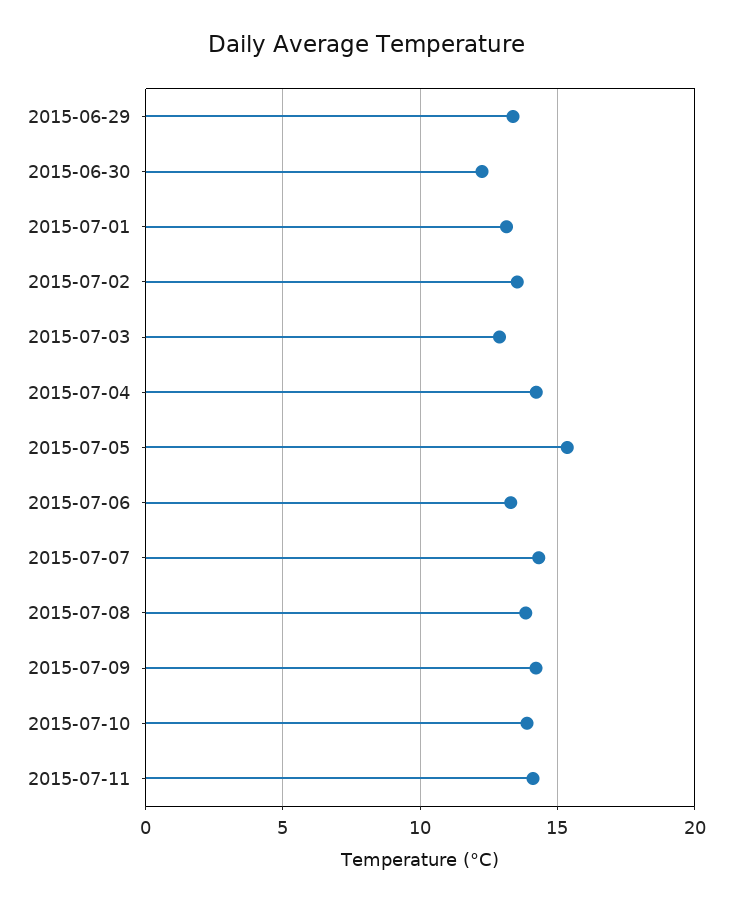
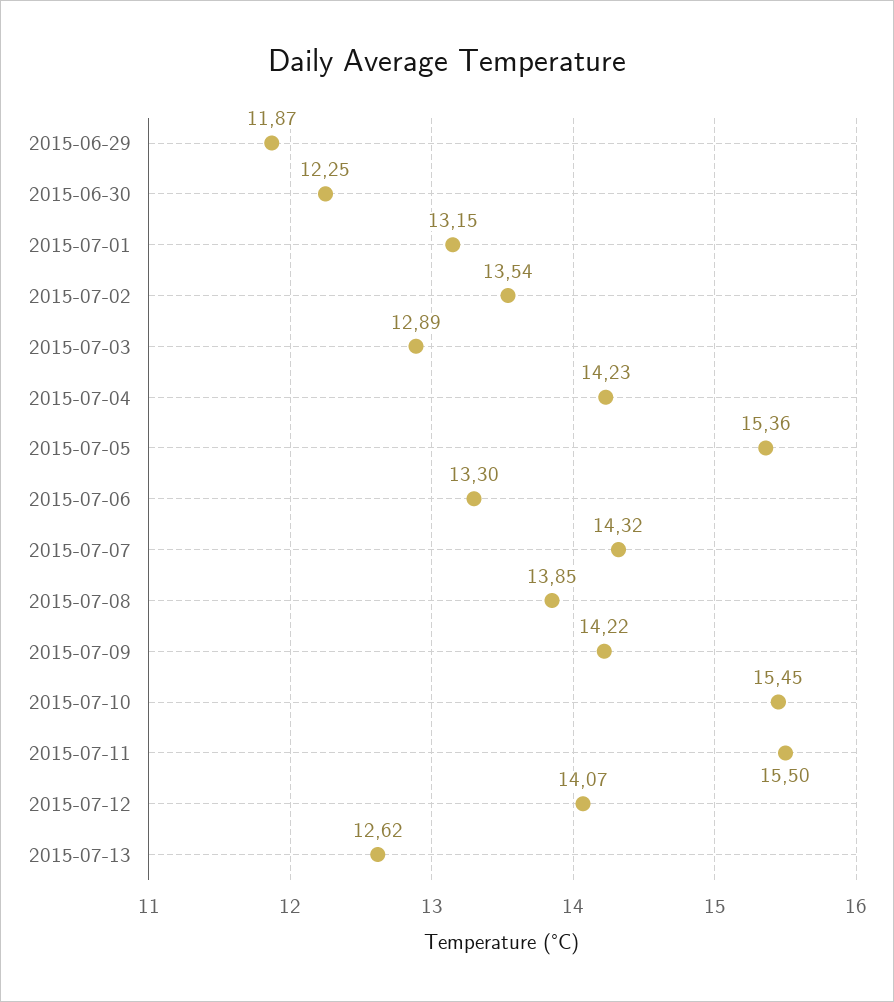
2015-06-29: 13.5 -> 11.87
2015-07-10: 14 -> 15.45
2015-07-11: 14 -> 15.5
2015-07-12: none -> 14.07
2015-07-13: none -> 12.62

